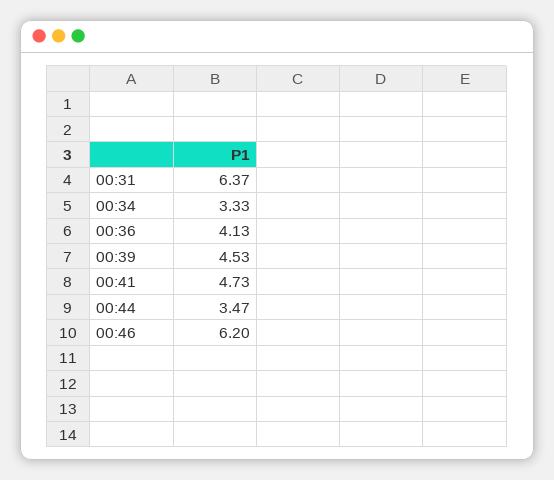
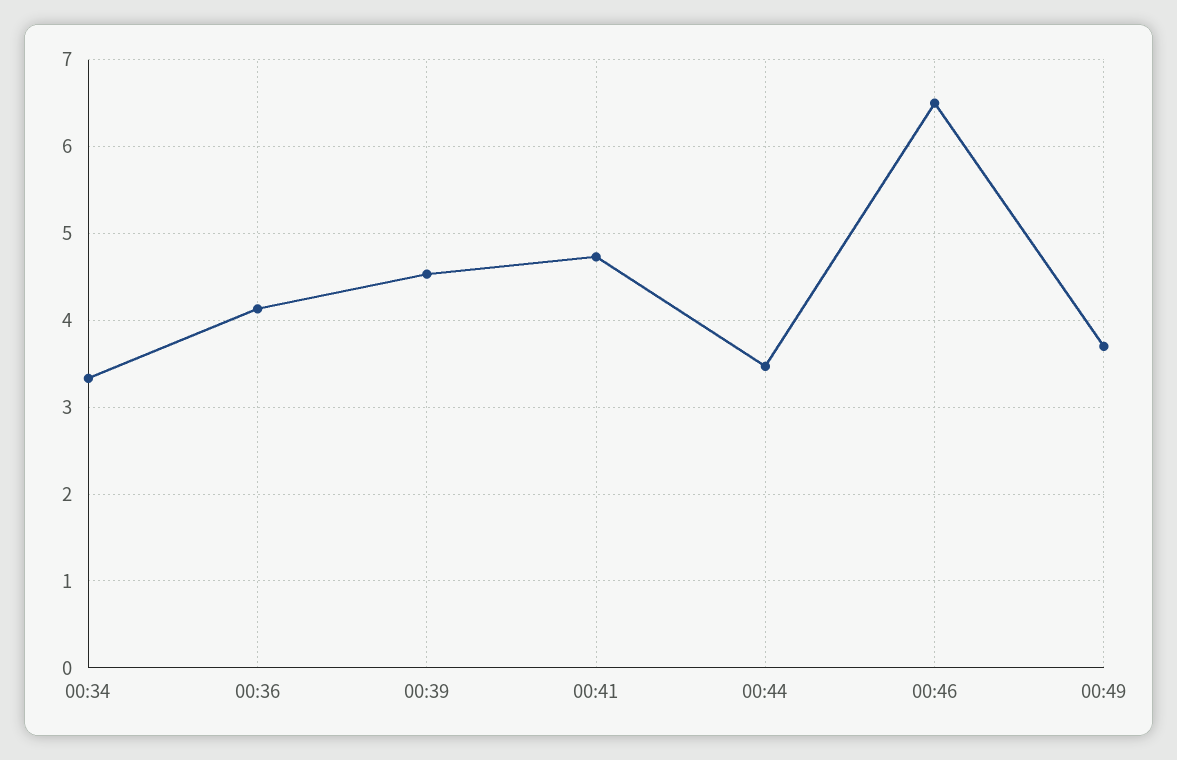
00:31: 6.37 -> none
00:46: 6.2 -> 6.5
00:49: none -> 3.7

